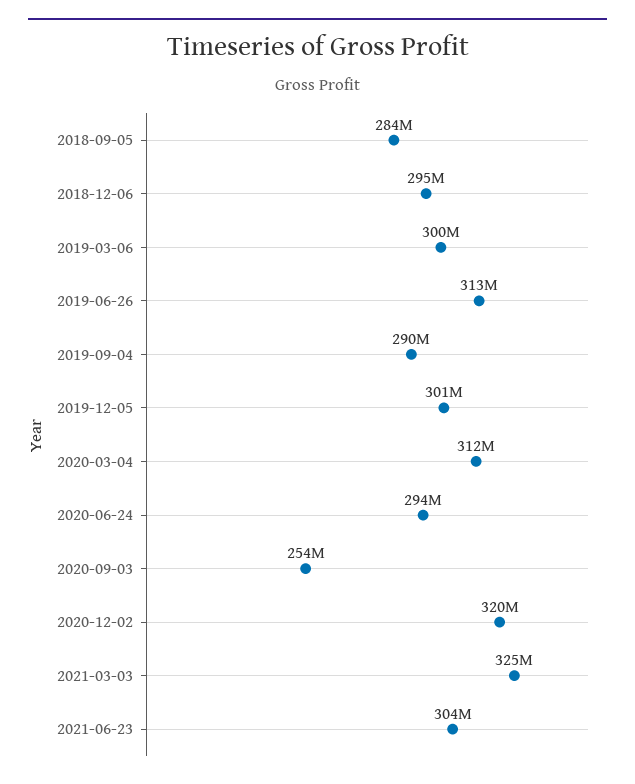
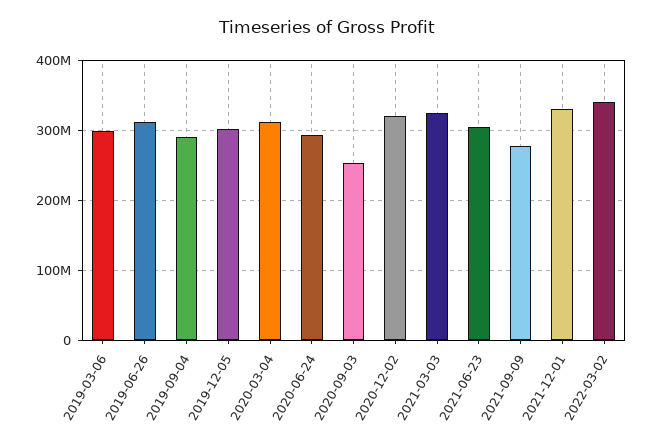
2018-09-05: 284000000 -> none
2018-12-06: 295000000 -> none
2021-09-09: none -> 280000000
2021-12-01: none -> 330000000
2022-03-02: none -> 340000000

